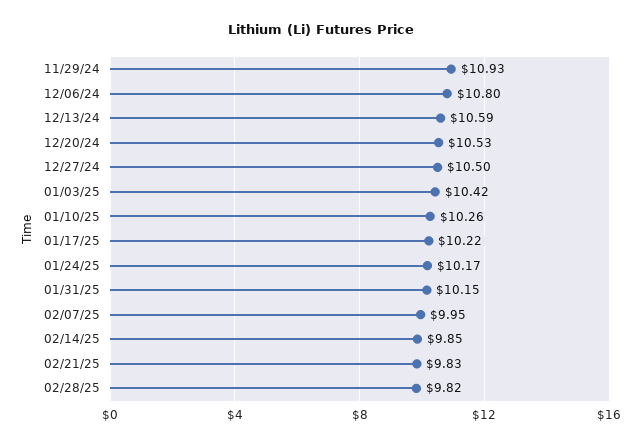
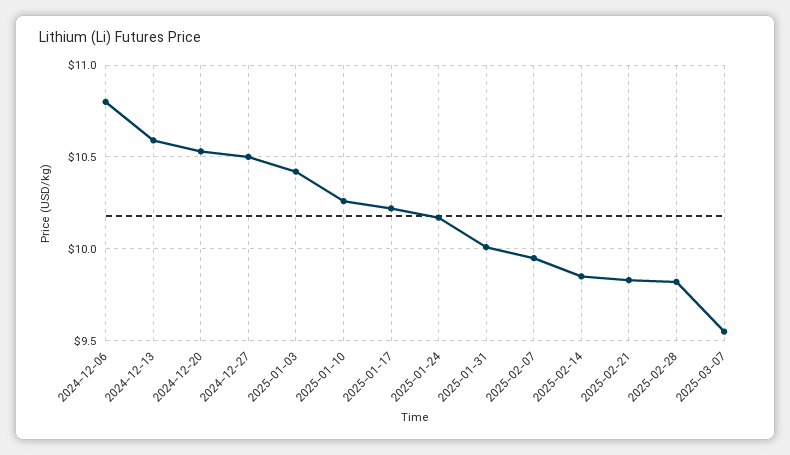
11/29/24: 10.93 -> none
01/31/25: 10.15 -> 10
2025-03-07: none -> 9.55

